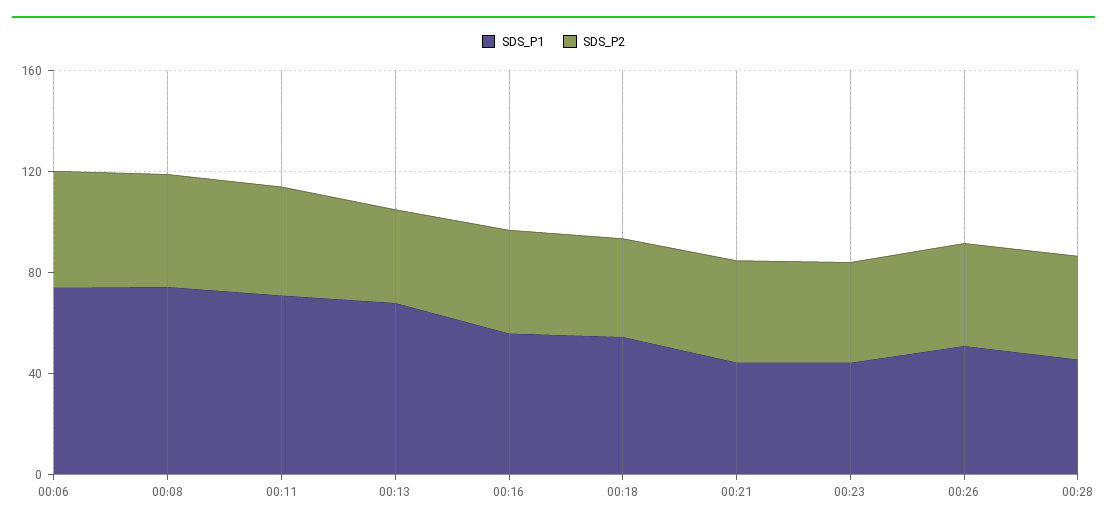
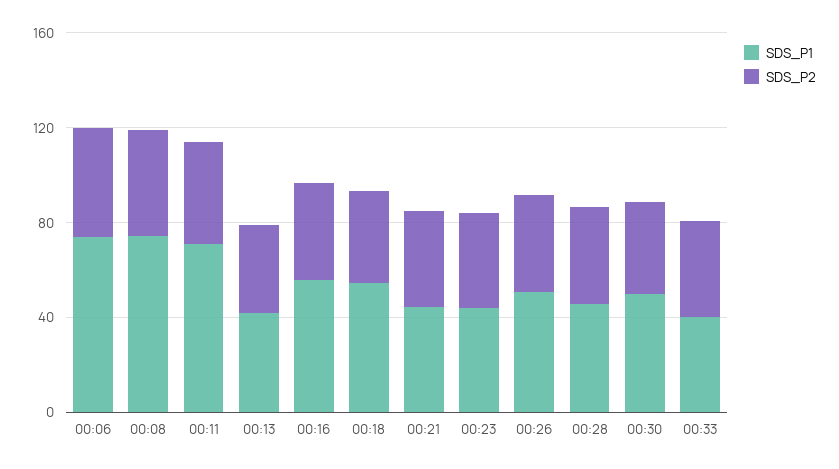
SDS_P1, 00:13: 70 -> 40
SDS_P1, 00:30: none -> 50
SDS_P2, 00:30: none -> 40
SDS_P1, 00:33: none -> 40
SDS_P2, 00:33: none -> 40

